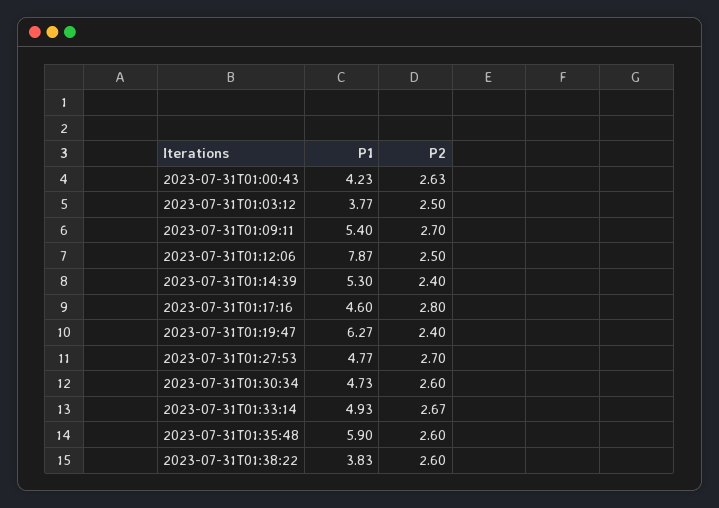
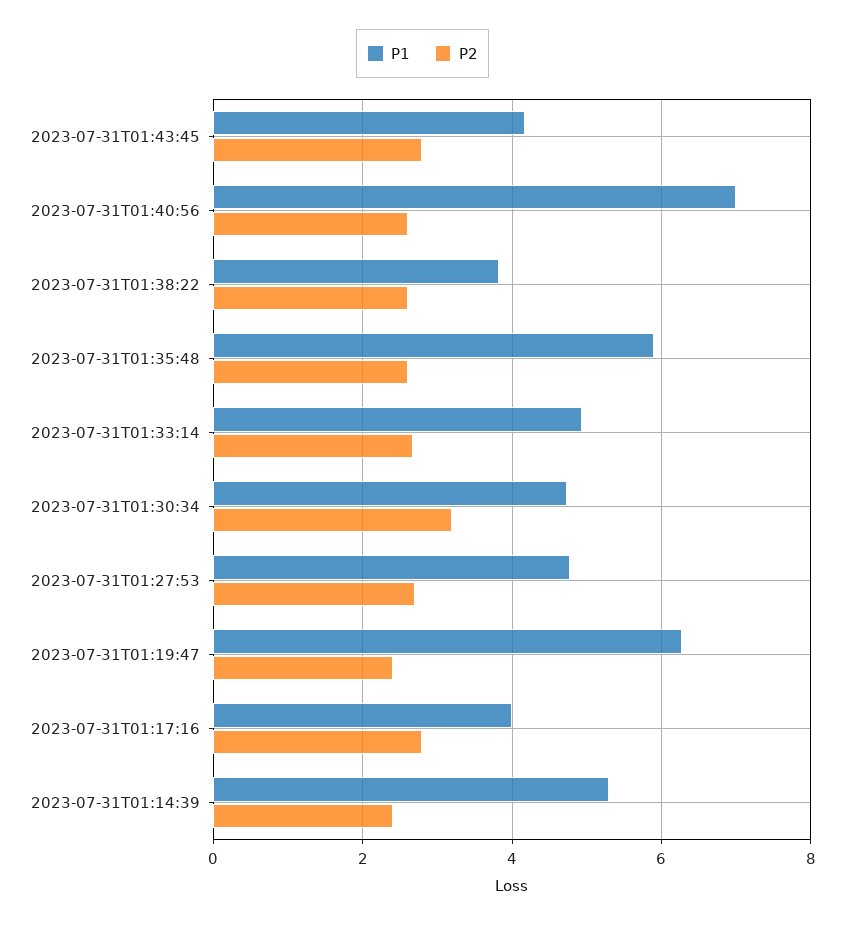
P1, 2023-07-31T01:00:43: 4.23 -> none
P2, 2023-07-31T01:00:43: 2.63 -> none
P1, 2023-07-31T01:03:12: 3.77 -> none
P2, 2023-07-31T01:03:12: 2.5 -> none
P1, 2023-07-31T01:09:11: 5.4 -> none
P2, 2023-07-31T01:09:11: 2.7 -> none
P1, 2023-07-31T01:12:06: 7.87 -> none
P2, 2023-07-31T01:12:06: 2.5 -> none
P1, 2023-07-31T01:17:16: 4.6 -> 4
P2, 2023-07-31T01:30:34: 2.6 -> 3.2
P1, 2023-07-31T01:43:45: none -> 4.2
P2, 2023-07-31T01:43:45: none -> 2.8
P1, 2023-07-31T01:40:56: none -> 7
P2, 2023-07-31T01:40:56: none -> 2.6

